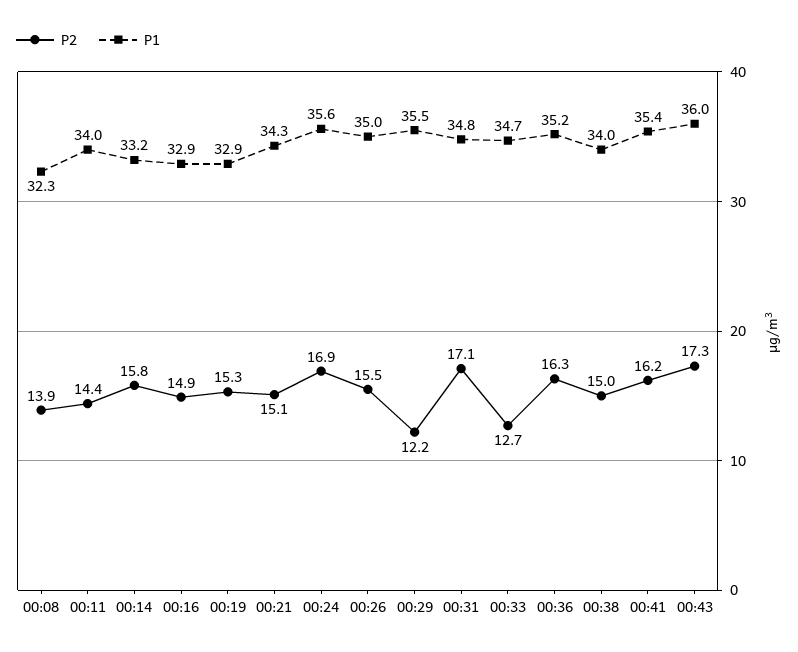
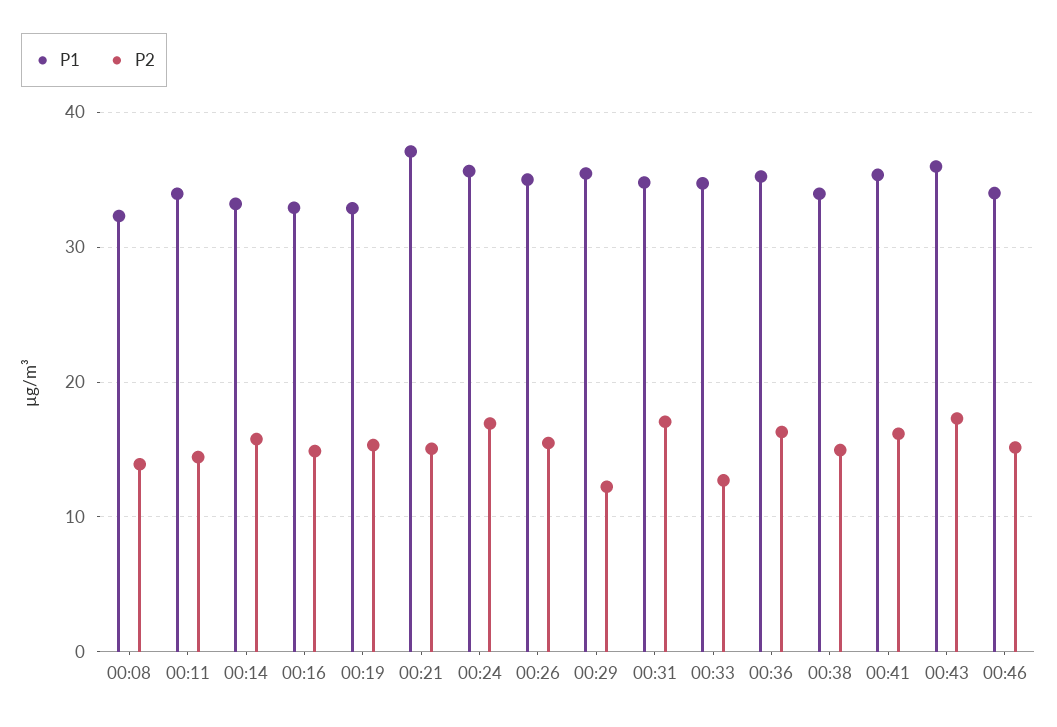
P1, 00:21: 34.3 -> 37
P1, 00:46: none -> 34
P2, 00:46: none -> 15

